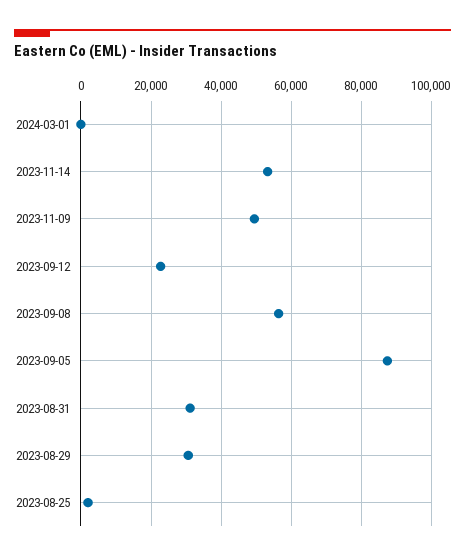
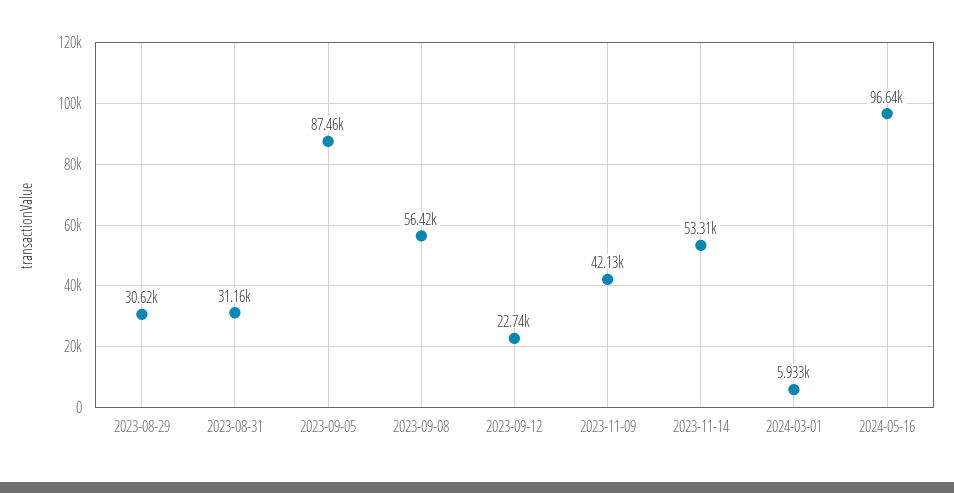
2024-03-01: 0 -> 5933
2023-11-09: 50000 -> 42130
2023-08-25: 2000 -> none
2024-05-16: none -> 96640

